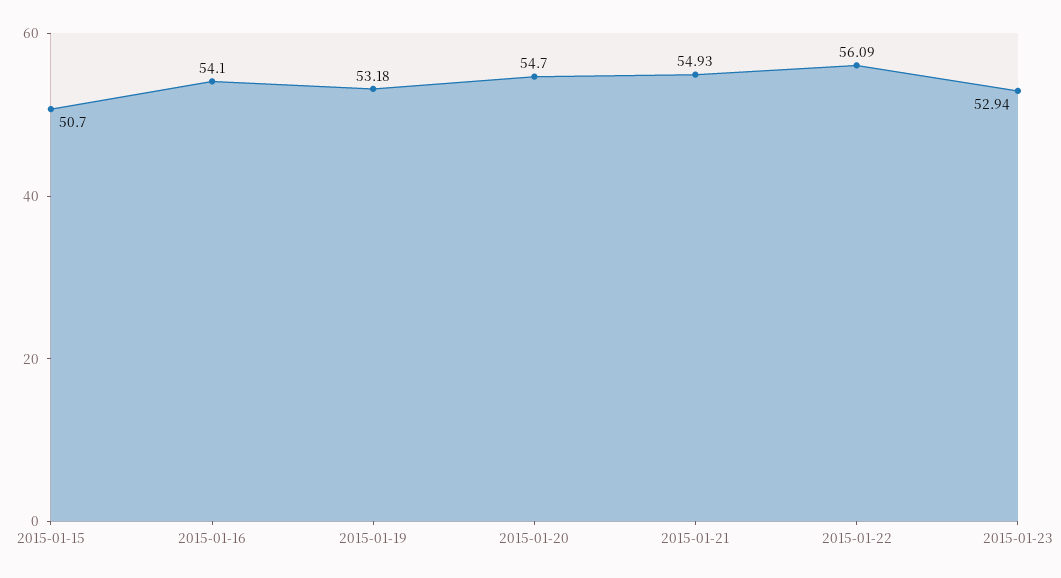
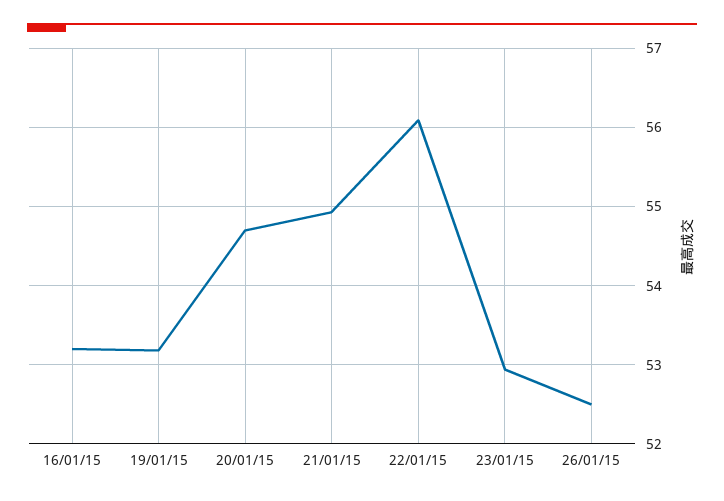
2015-01-15: 50.7 -> none
2015-01-16: 54.1 -> 53.2
26/01/15: none -> 52.5

